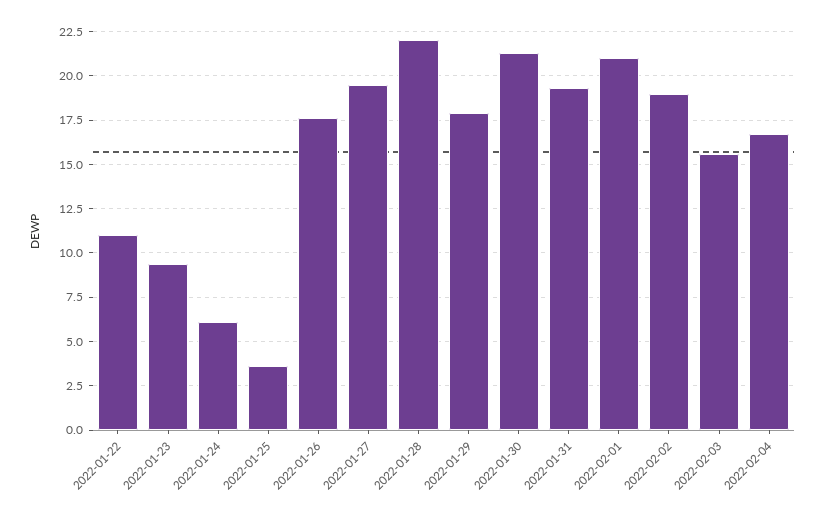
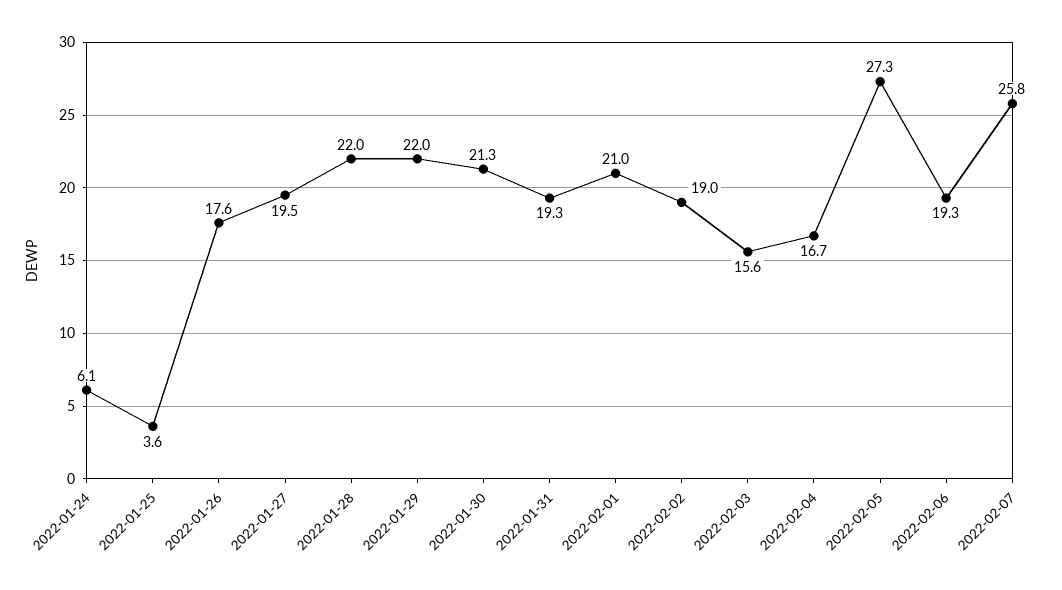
2022-01-22: 11 -> none
2022-01-23: 9.5 -> none
2022-01-29: 18 -> 22
2022-02-05: none -> 27.3
2022-02-06: none -> 19.3
2022-02-07: none -> 25.8

